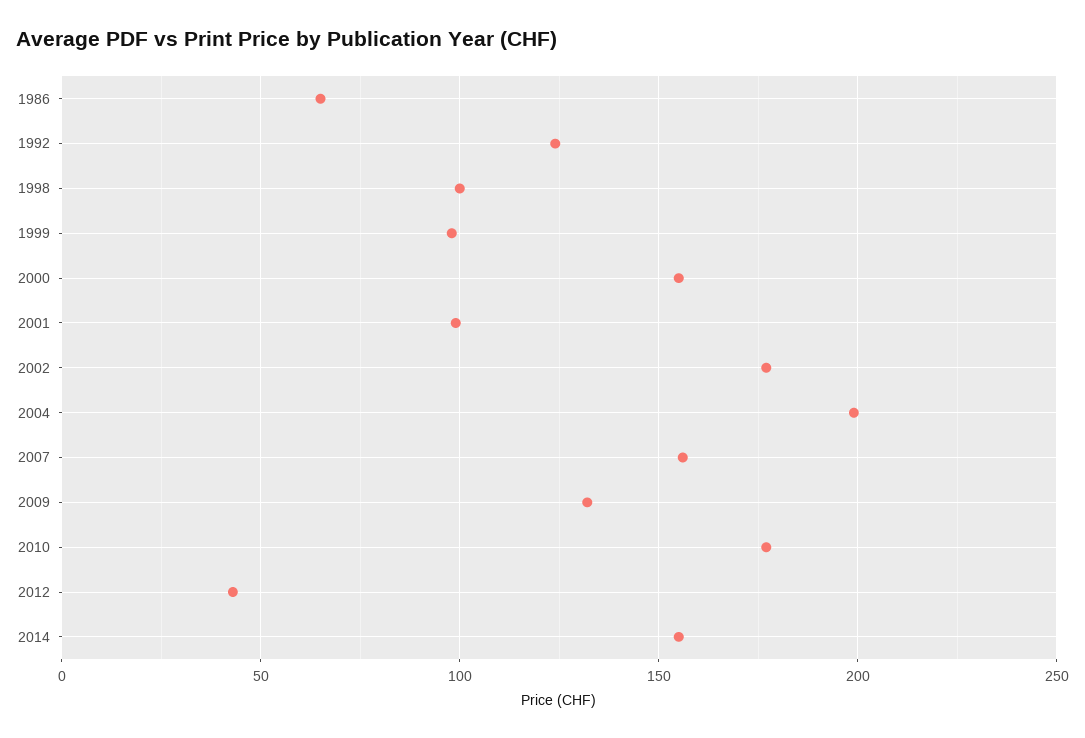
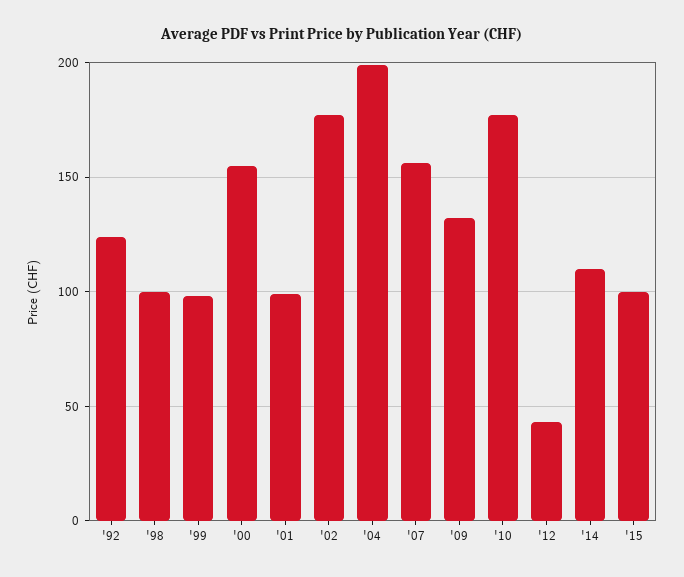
1986: 65 -> none
2014: 155 -> 110
'15: none -> 100

